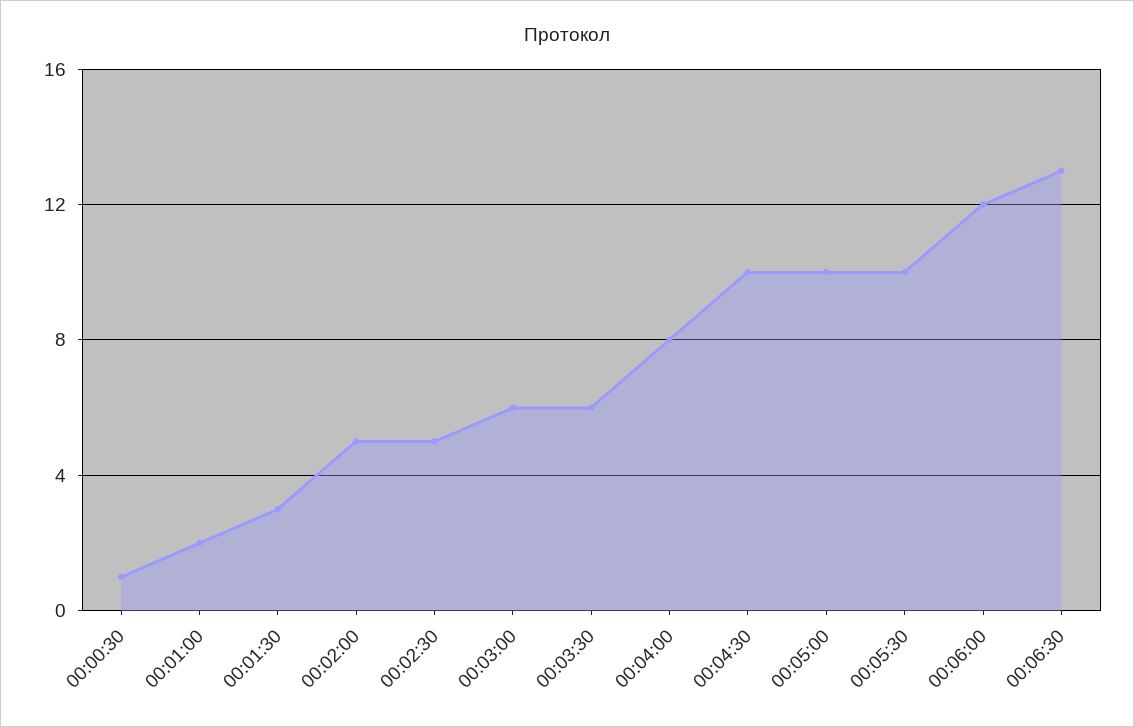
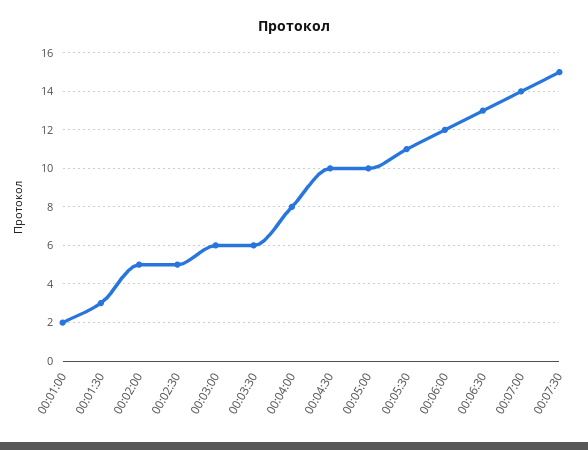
00:00:30: 1 -> none
00:05:30: 10 -> 11
00:07:00: none -> 14
00:07:30: none -> 15

